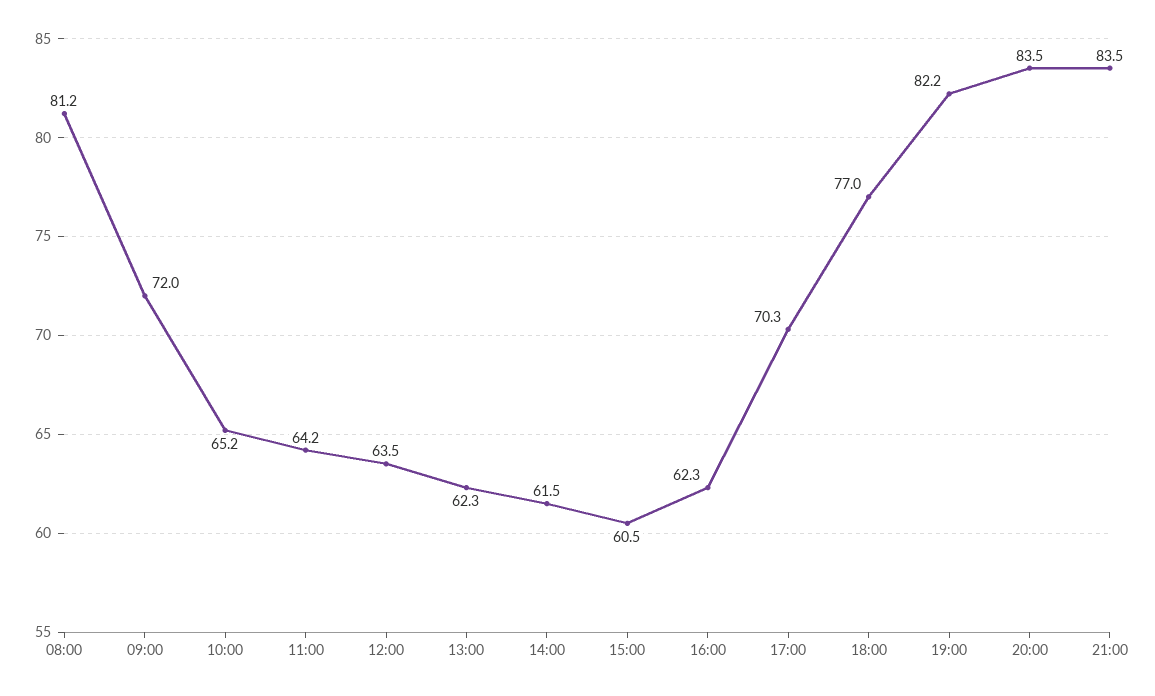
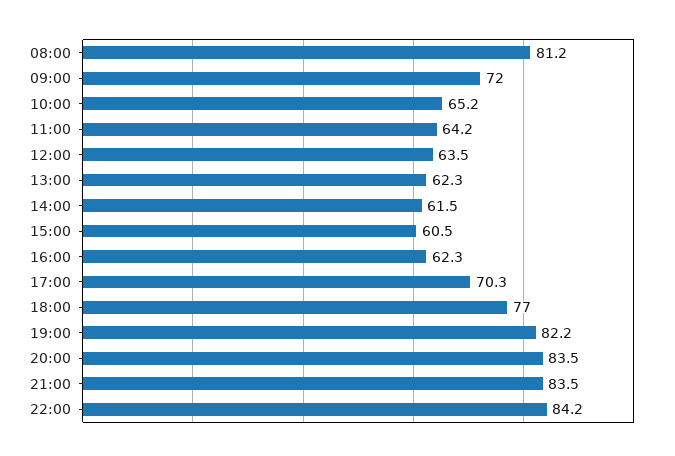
22:00: none -> 84.2

